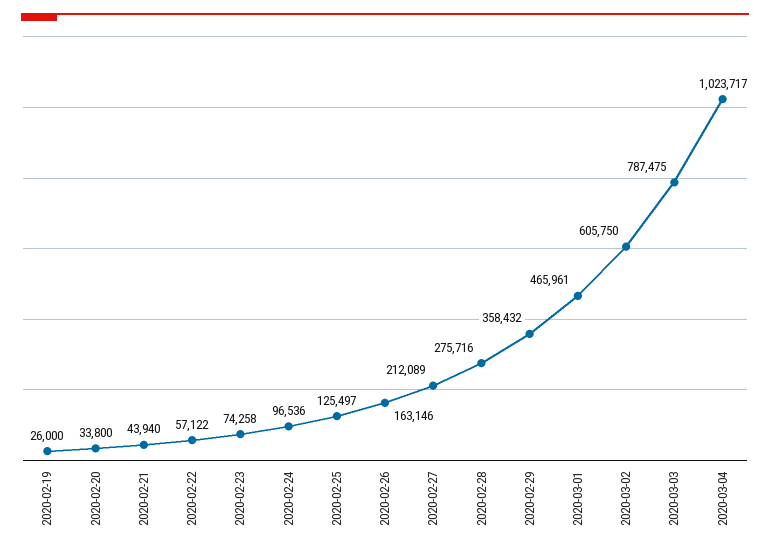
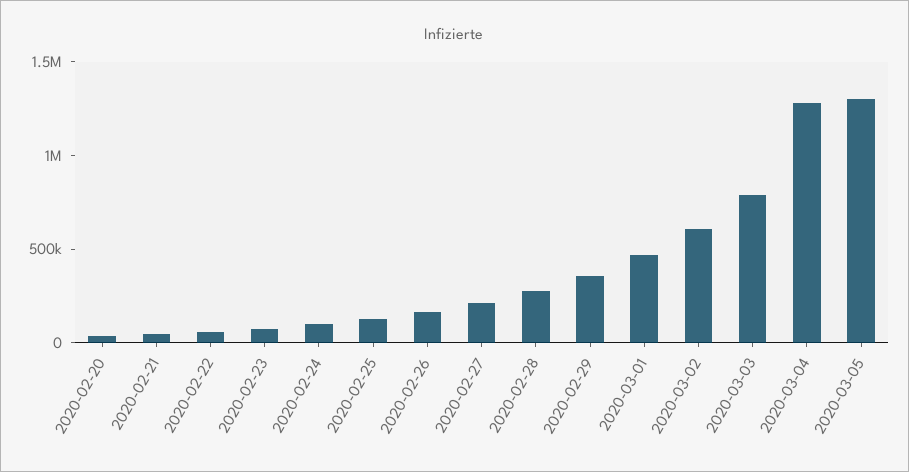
2020-02-19: 26000 -> none
2020-03-04: 1023717 -> 1300000
2020-03-05: none -> 1300000

